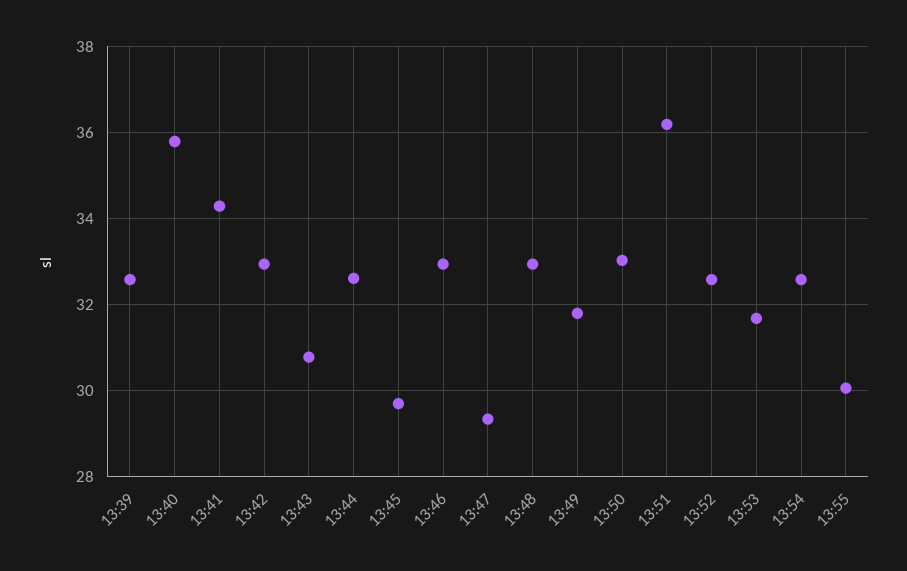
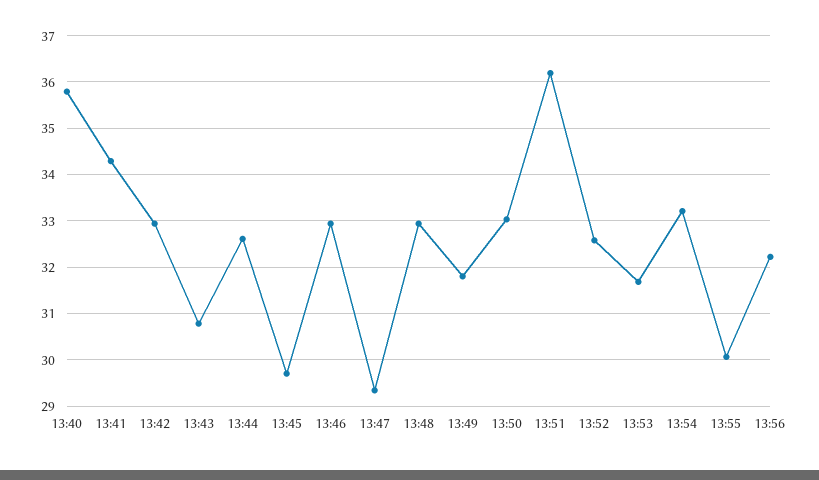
13:39: 32.6 -> none
13:54: 32.6 -> 33.2
13:56: none -> 32.2

